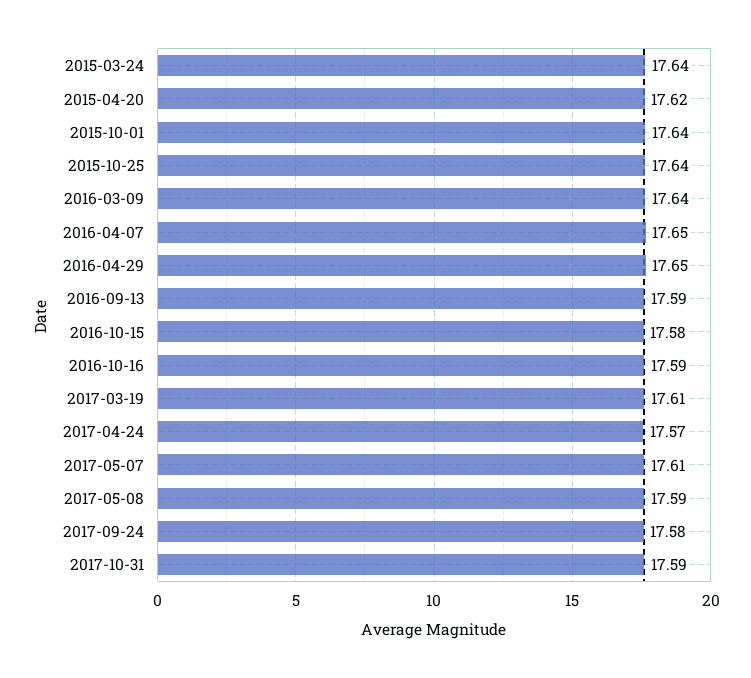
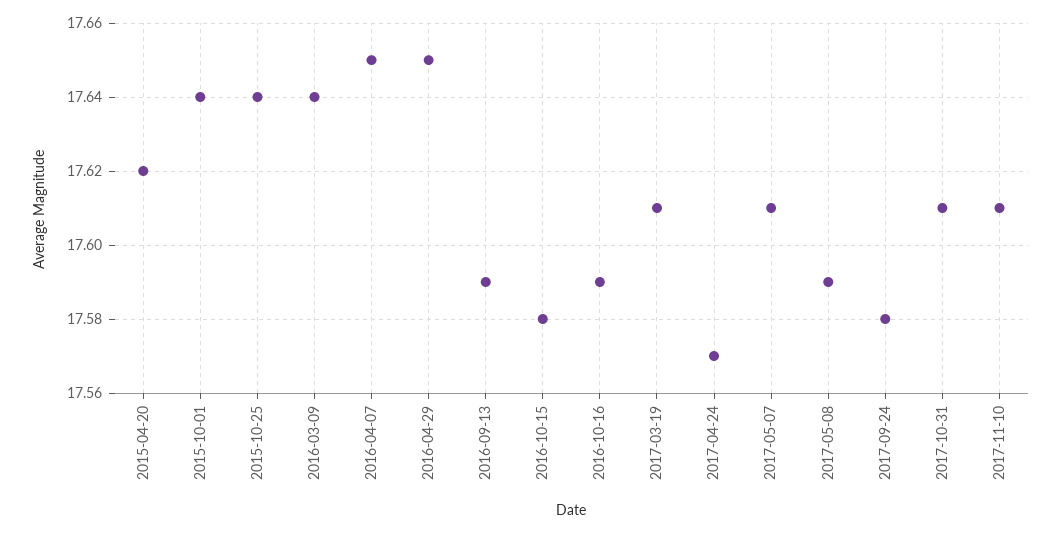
2015-03-24: 17.64 -> none
2017-10-31: 17.59 -> 17.61
2017-11-10: none -> 17.61

